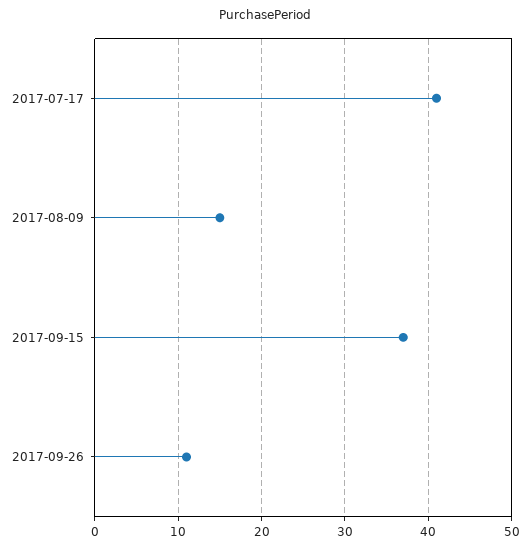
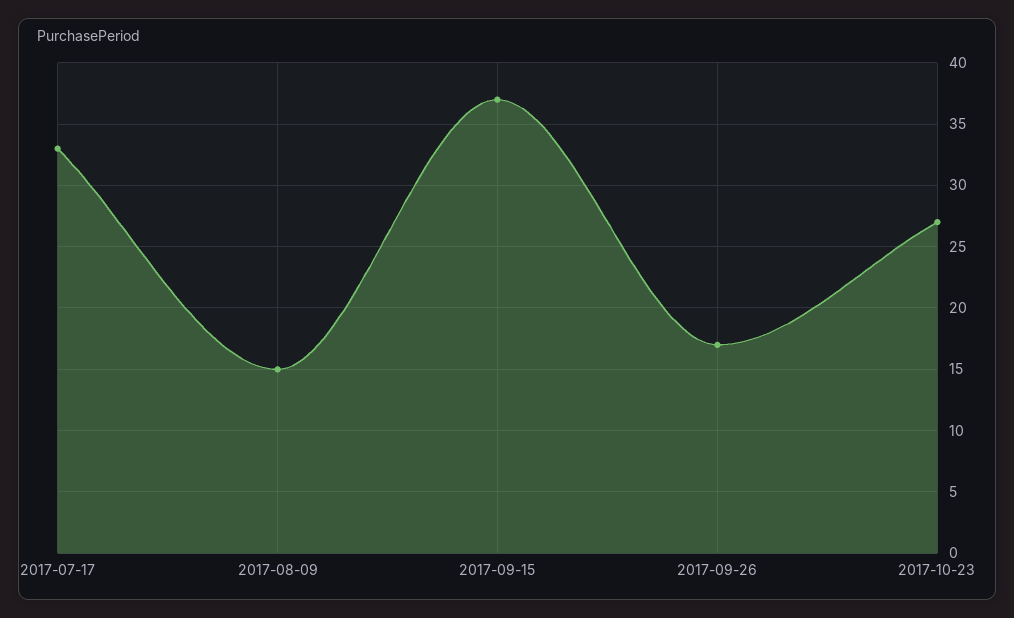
2017-07-17: 41 -> 33
2017-09-26: 11 -> 17
2017-10-23: none -> 27

